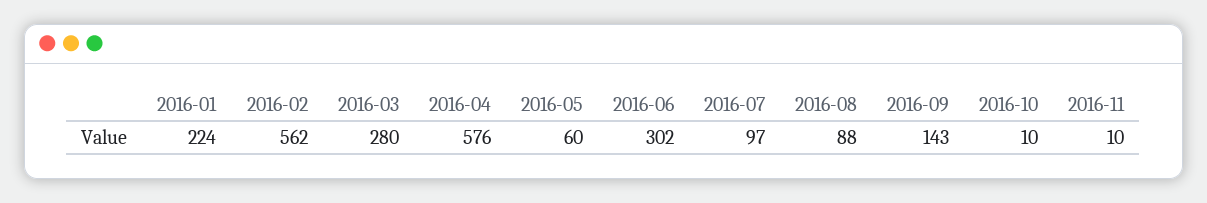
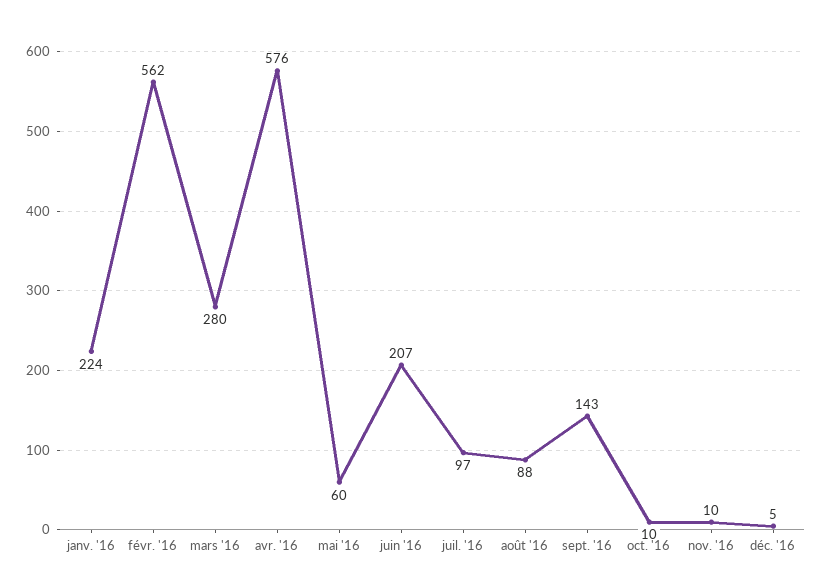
2016-06: 302 -> 207
déc. '16: none -> 5

